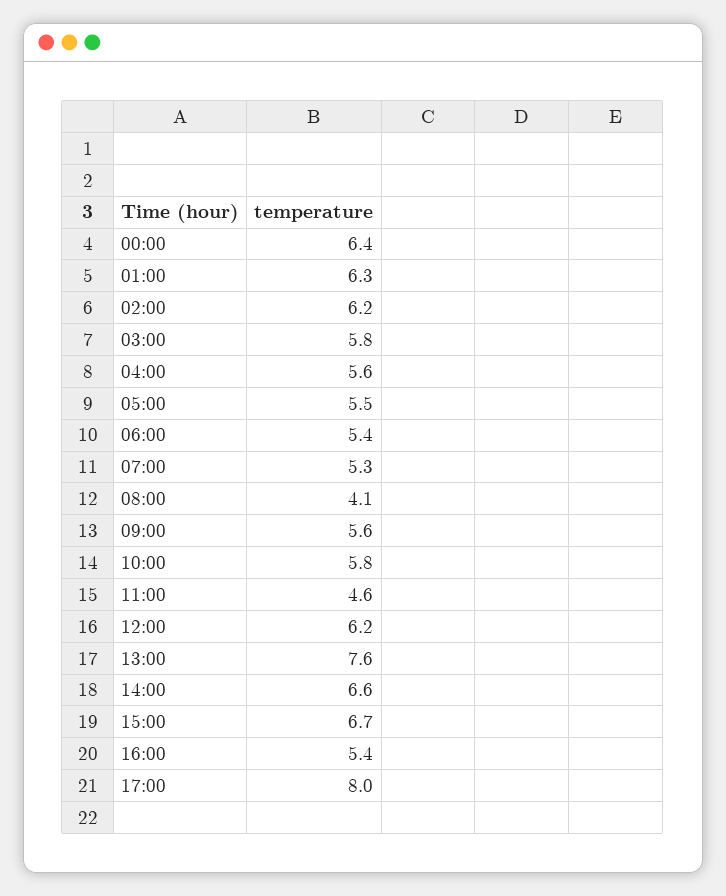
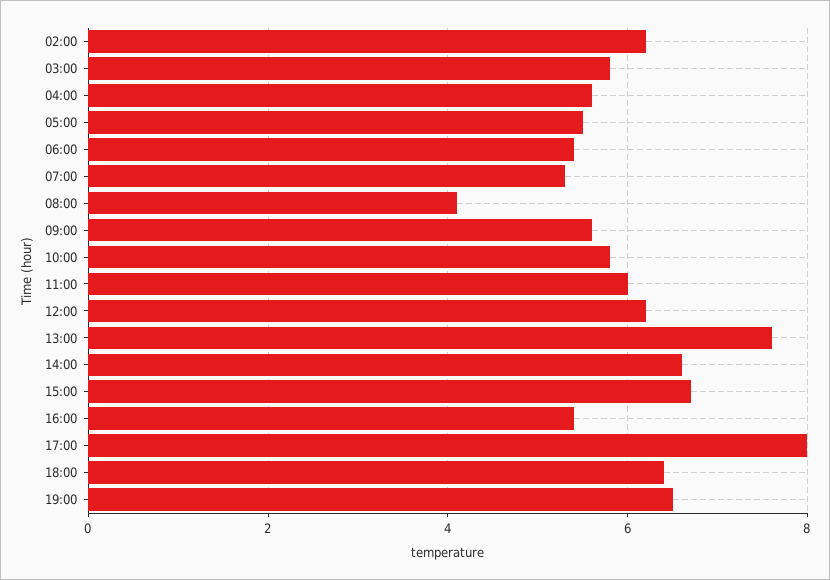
00:00: 6.4 -> none
01:00: 6.3 -> none
11:00: 4.6 -> 6
18:00: none -> 6.5
19:00: none -> 6.5

